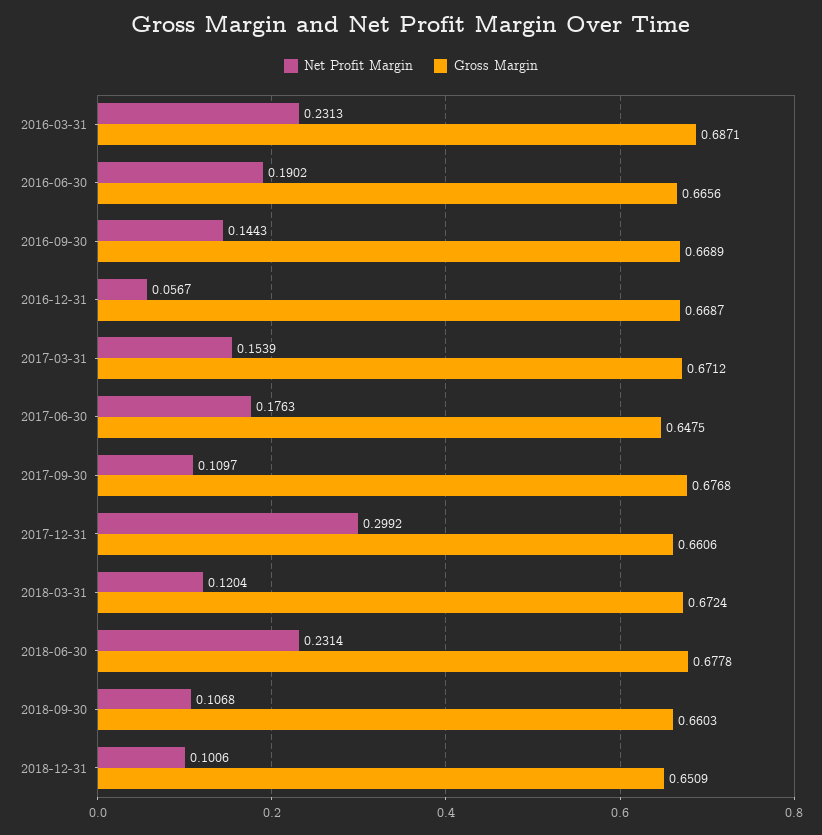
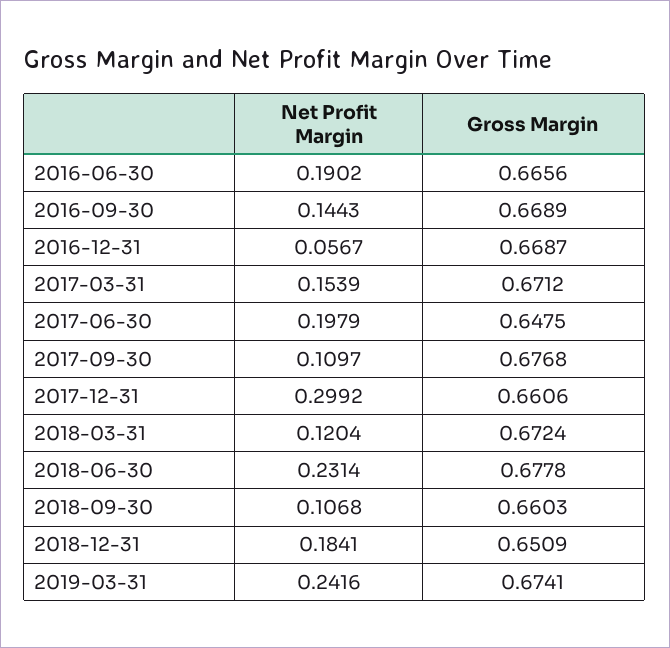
Net Profit Margin, 2016-03-31: 0.2313 -> none
Gross Margin, 2016-03-31: 0.6871 -> none
Net Profit Margin, 2017-06-30: 0.1763 -> 0.1979
Net Profit Margin, 2018-12-31: 0.1006 -> 0.1841
Net Profit Margin, 2019-03-31: none -> 0.2416
Gross Margin, 2019-03-31: none -> 0.6741

